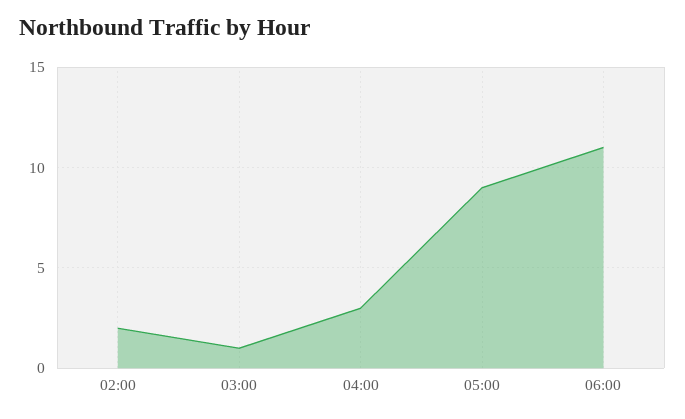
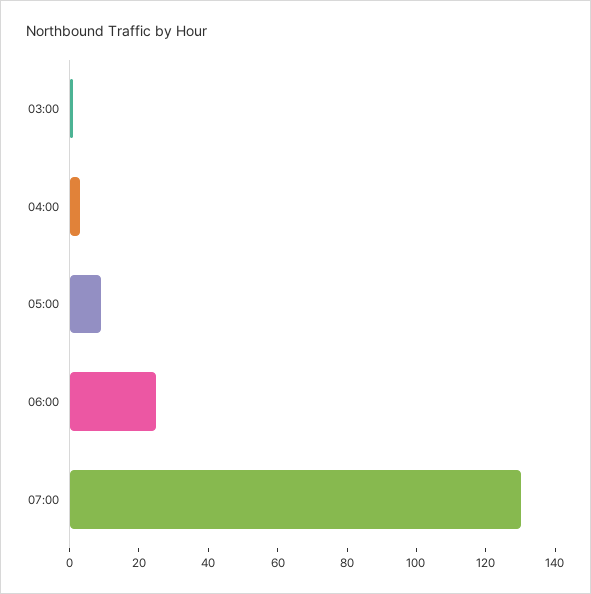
02:00: 2 -> none
06:00: 11 -> 25
07:00: none -> 130

